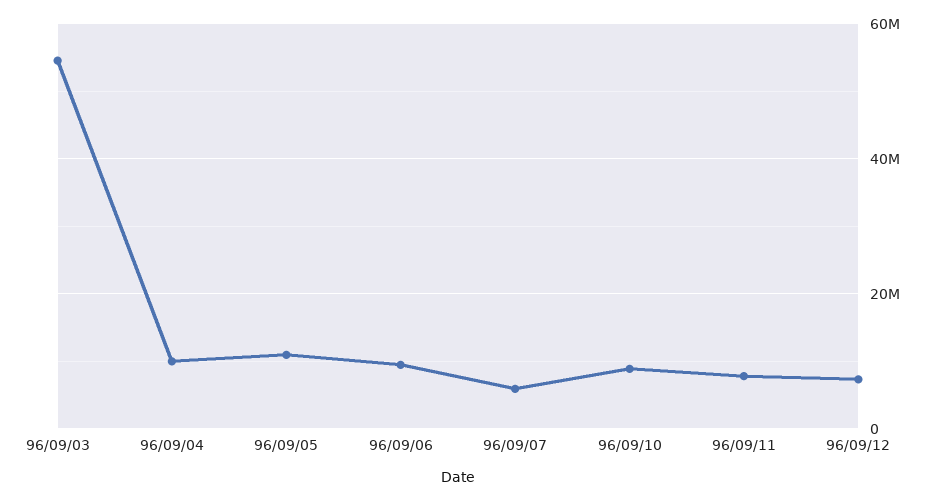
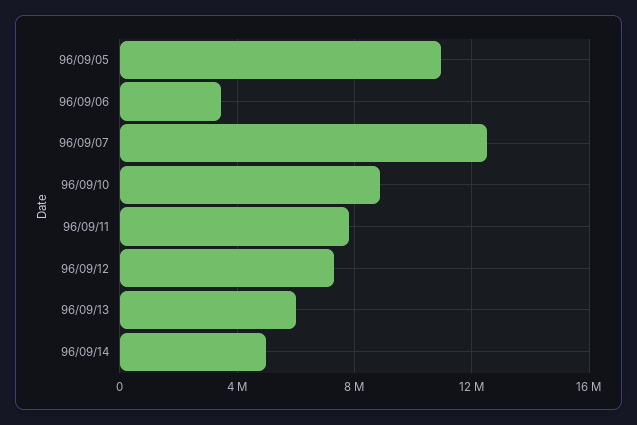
96/09/03: 54000000 -> none
96/09/04: 10000000 -> none
96/09/06: 10000000 -> 3500000
96/09/07: 6000000 -> 12500000
96/09/13: none -> 6000000
96/09/14: none -> 5000000

